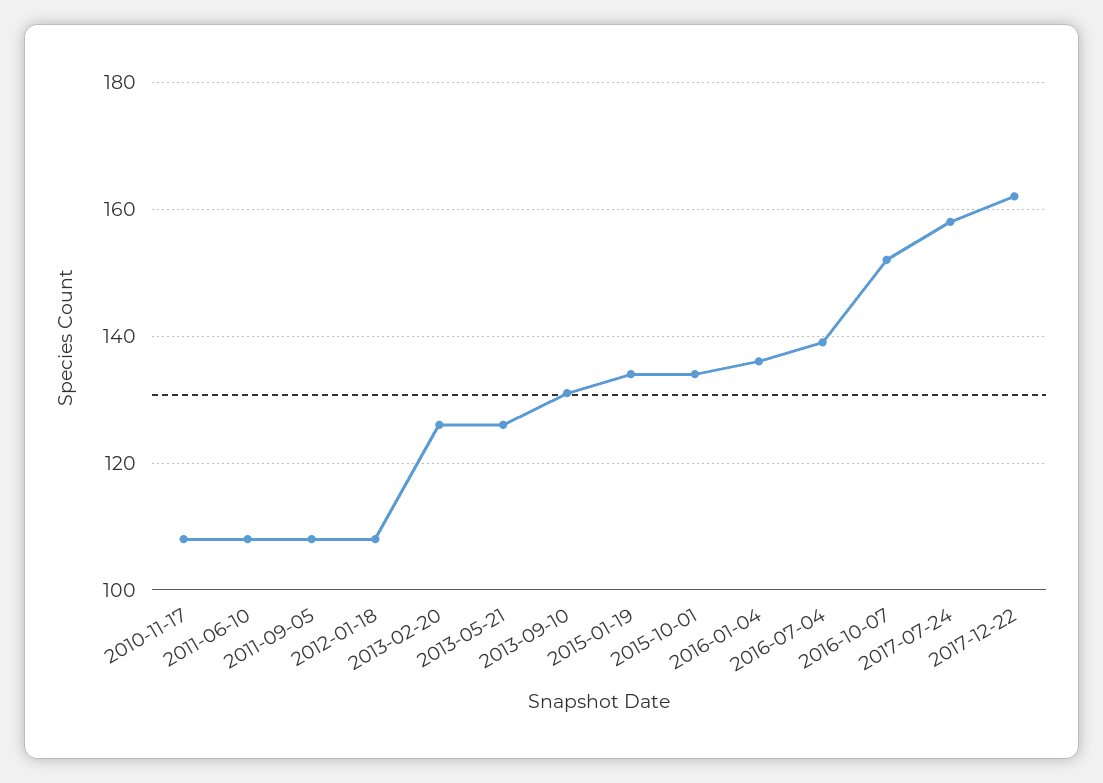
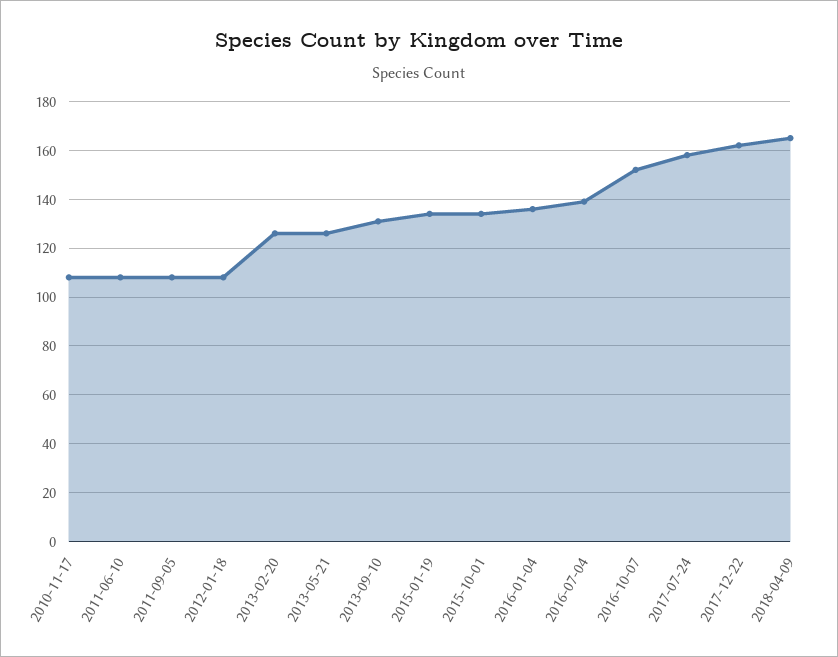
2018-04-09: none -> 165

